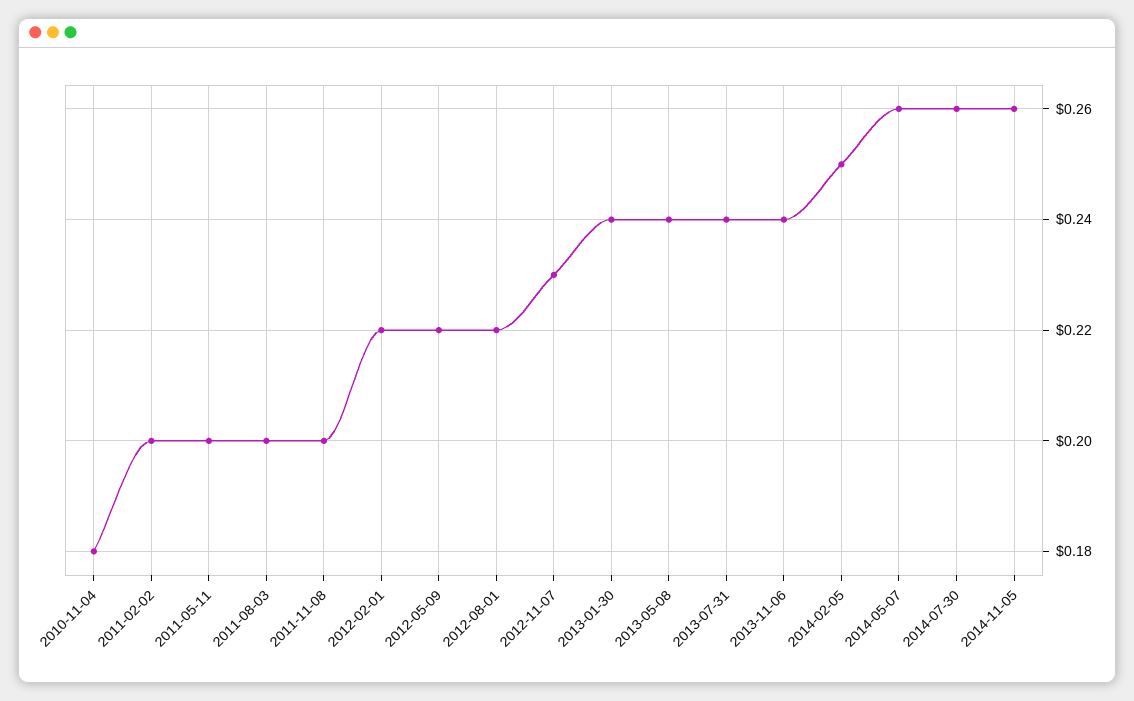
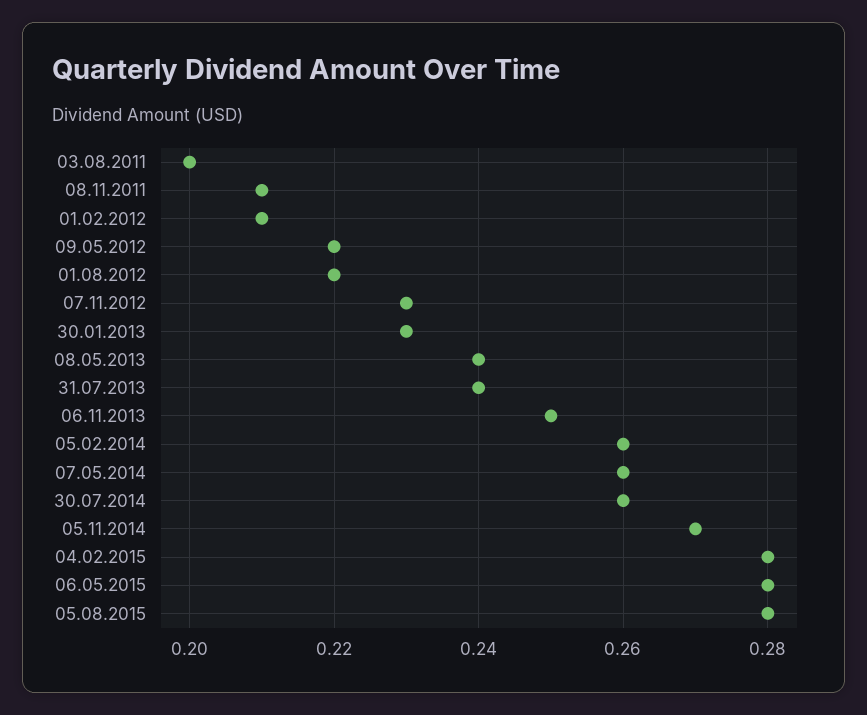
2010-11-04: 0.18 -> none
2011-02-02: 0.2 -> none
2011-05-11: 0.2 -> none
2011-11-08: 0.2 -> 0.21
2012-02-01: 0.22 -> 0.21
2013-01-30: 0.24 -> 0.23
2013-11-06: 0.24 -> 0.25
2014-02-05: 0.25 -> 0.26
2014-11-05: 0.26 -> 0.27
04.02.2015: none -> 0.28
06.05.2015: none -> 0.28
05.08.2015: none -> 0.28

